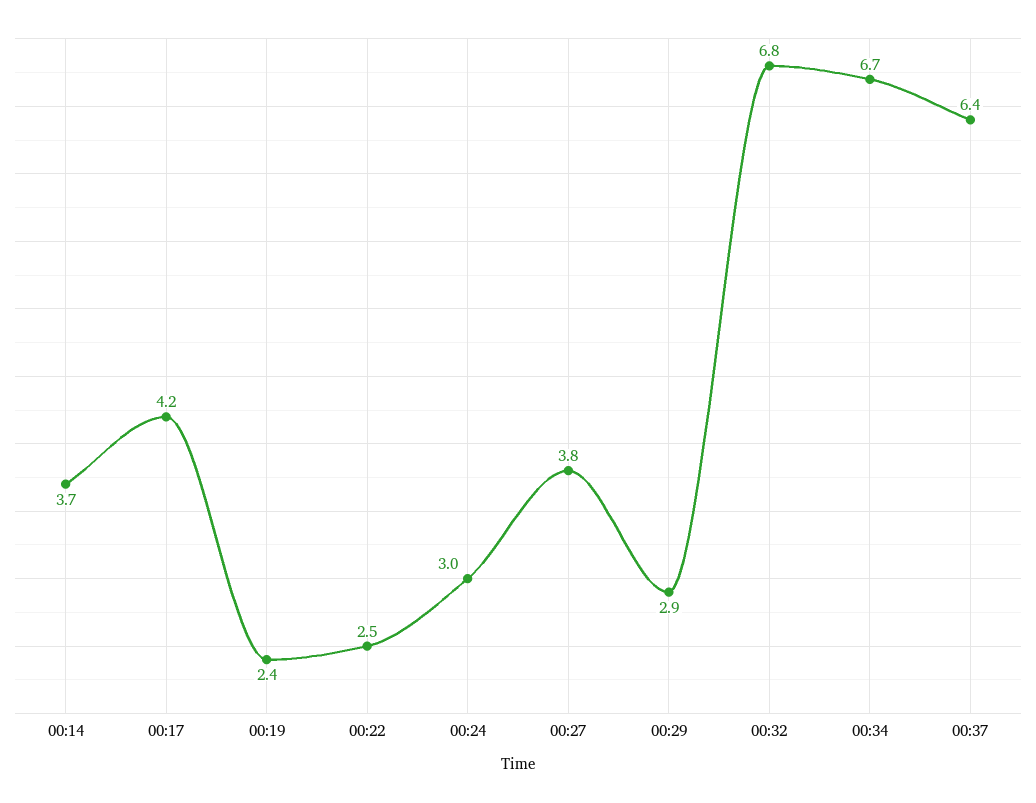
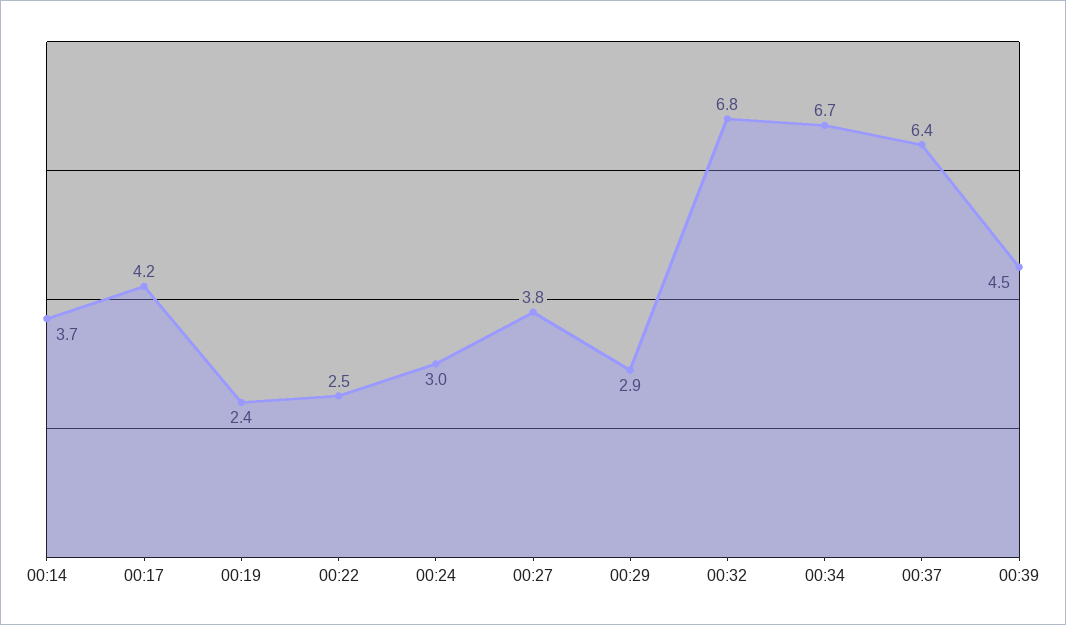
00:39: none -> 4.5

